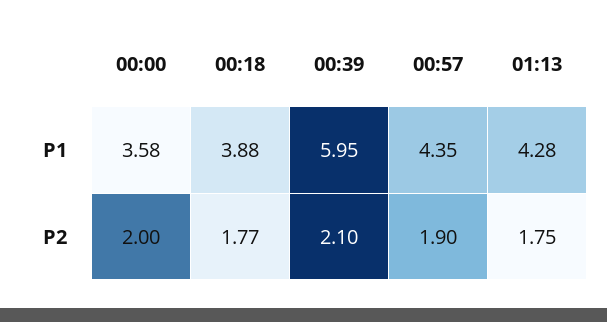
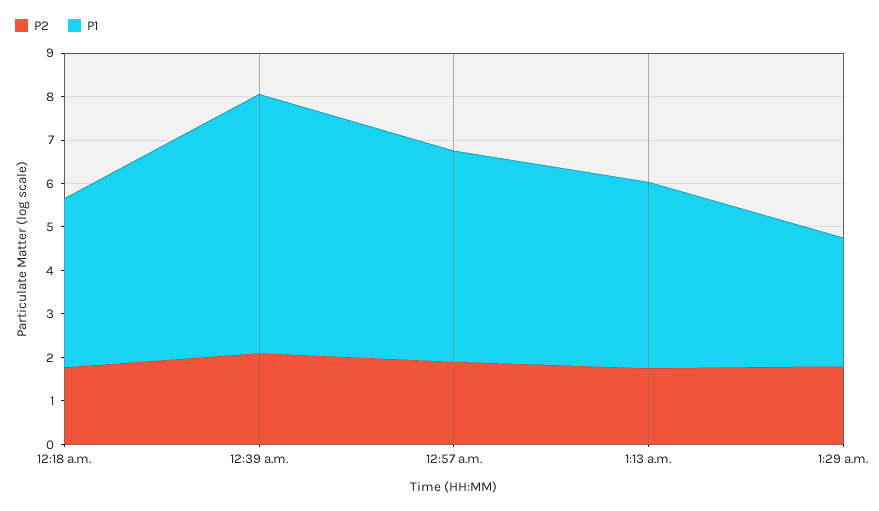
P1, 00:00: 3.58 -> none
P1, 00:57: 4.35 -> 4.8
P2, 00:00: 2 -> none
P2, 1:29 a.m.: none -> 1.8
P1, 1:29 a.m.: none -> 3

